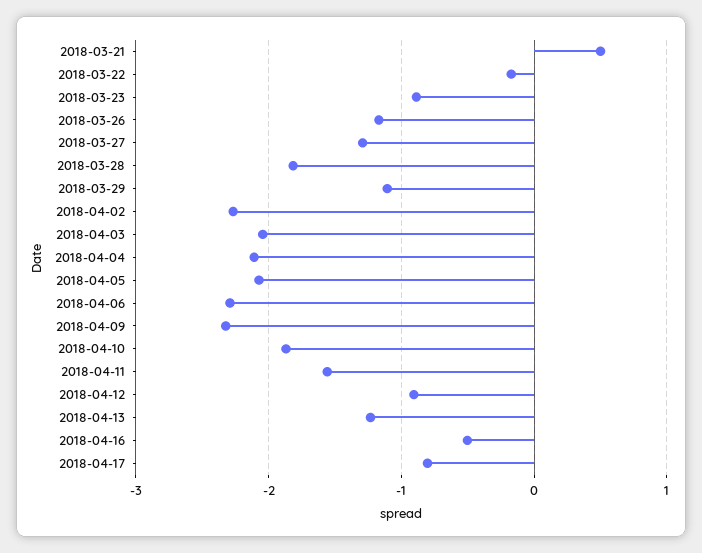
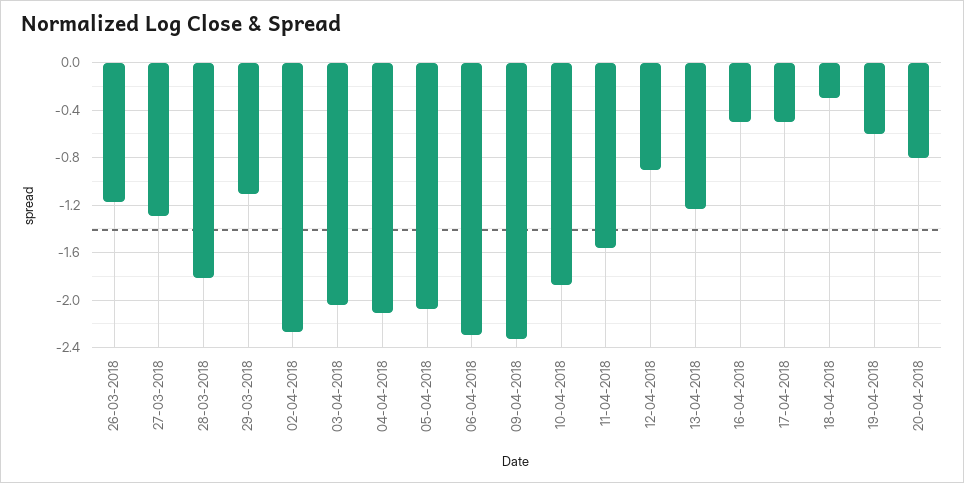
2018-03-21: 0.5 -> none
2018-03-22: -0.2 -> none
2018-03-23: -0.9 -> none
2018-04-17: -0.8 -> -0.5
18-04-2018: none -> -0.3
19-04-2018: none -> -0.6
20-04-2018: none -> -0.8

